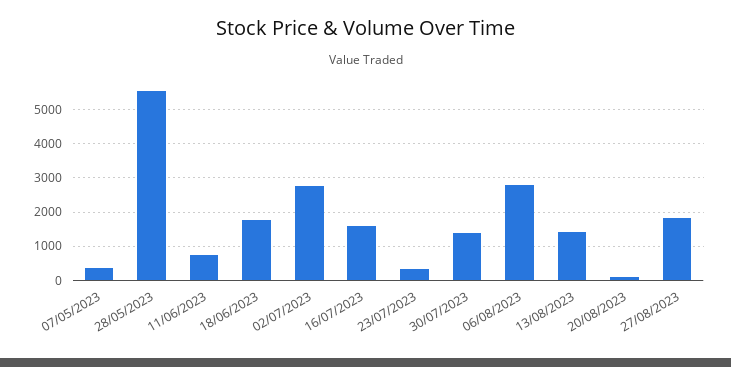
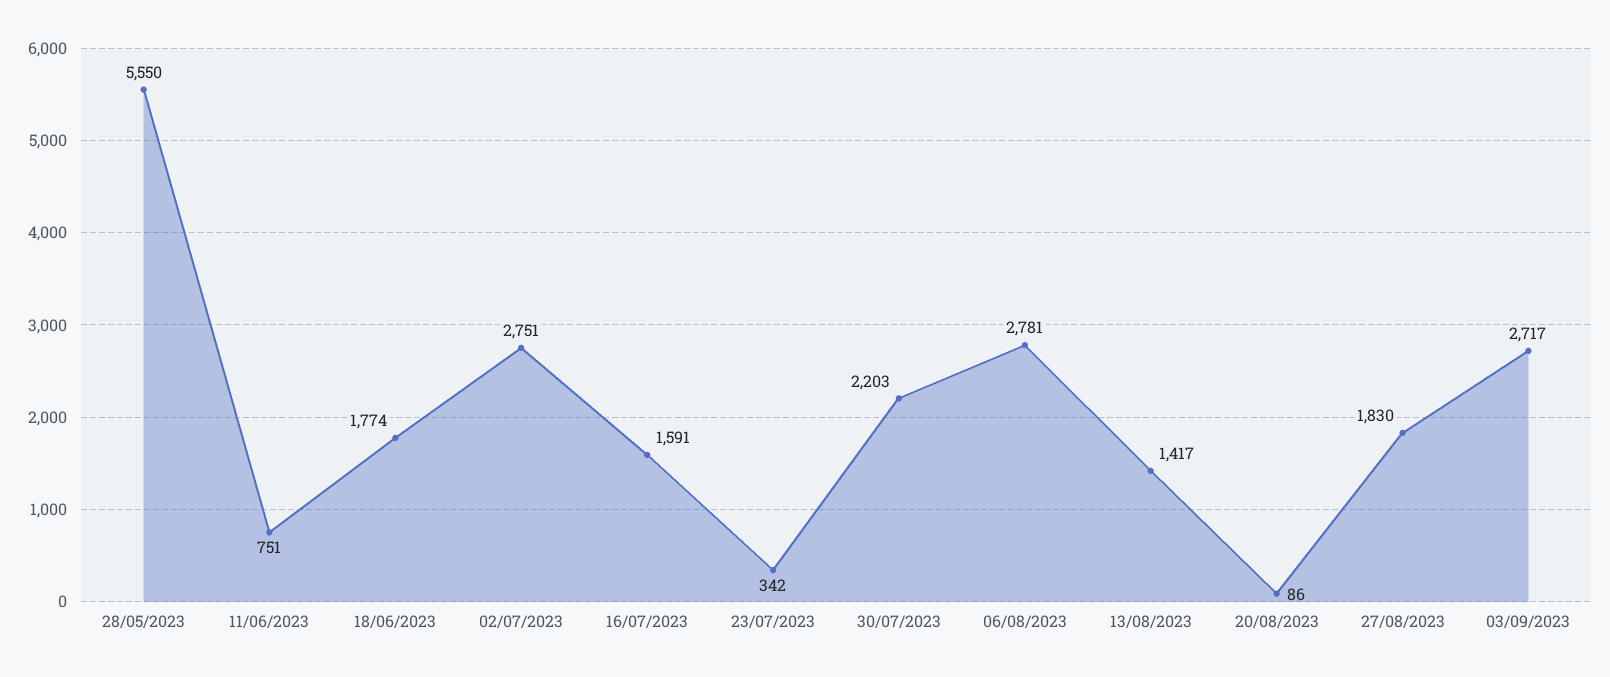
07/05/2023: 400 -> none
30/07/2023: 1400 -> 2203
03/09/2023: none -> 2717

